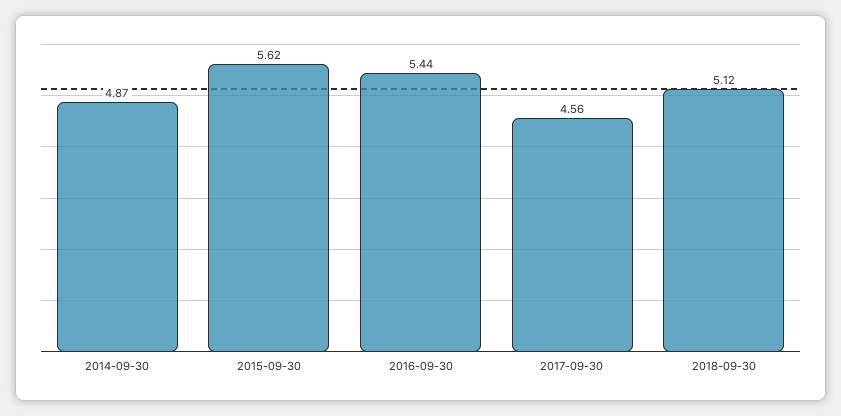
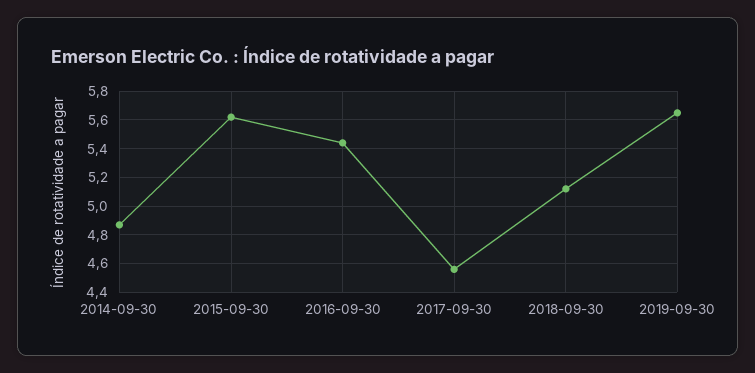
2019-09-30: none -> 5.65

